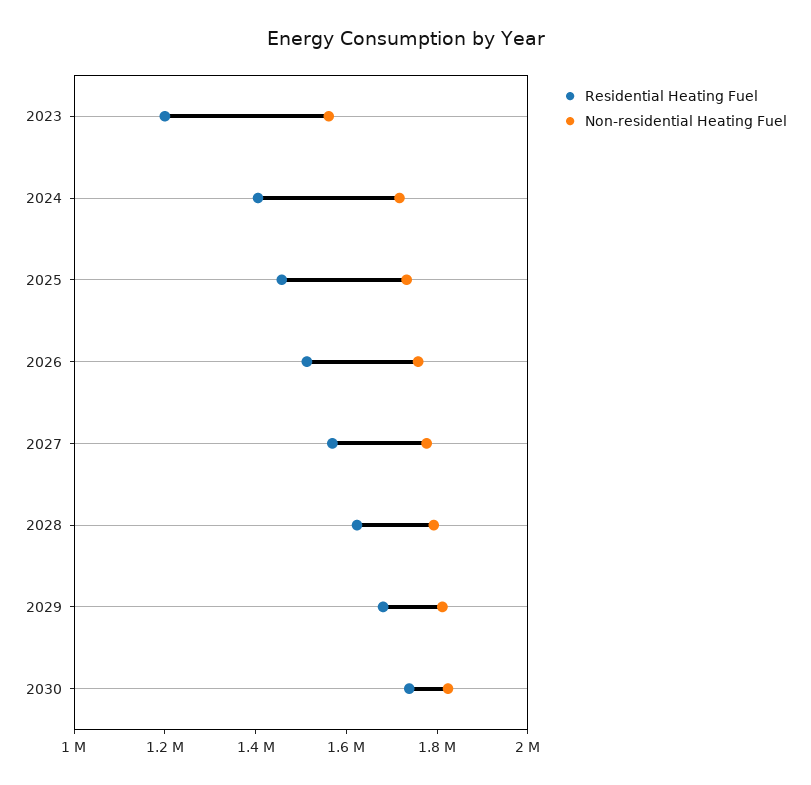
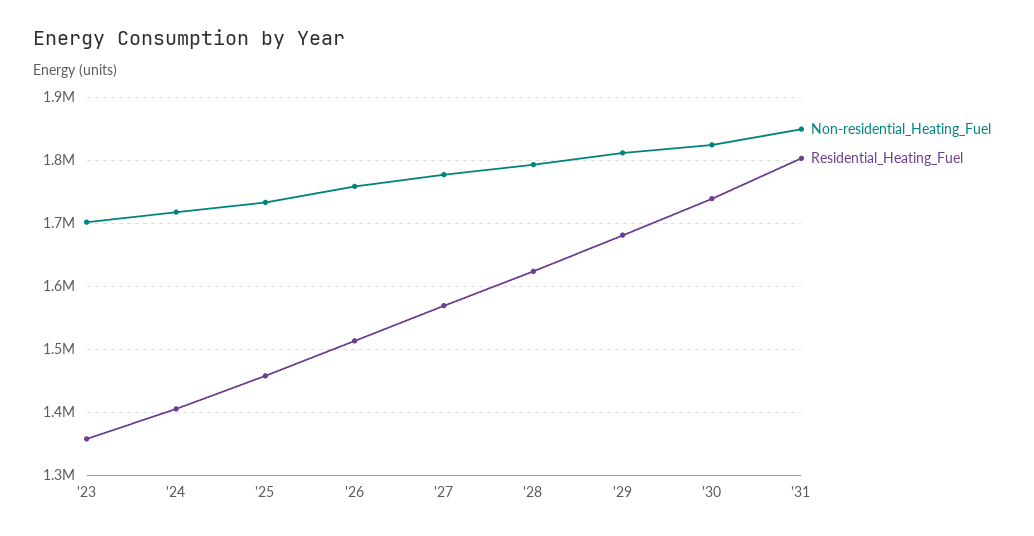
Residential Heating Fuel, 2023: 1200000 -> 1360000
Non-residential Heating Fuel, 2023: 1550000 -> 1700000
Non-residential Heating Fuel, '31: none -> 1850000
Residential Heating Fuel, '31: none -> 1800000

